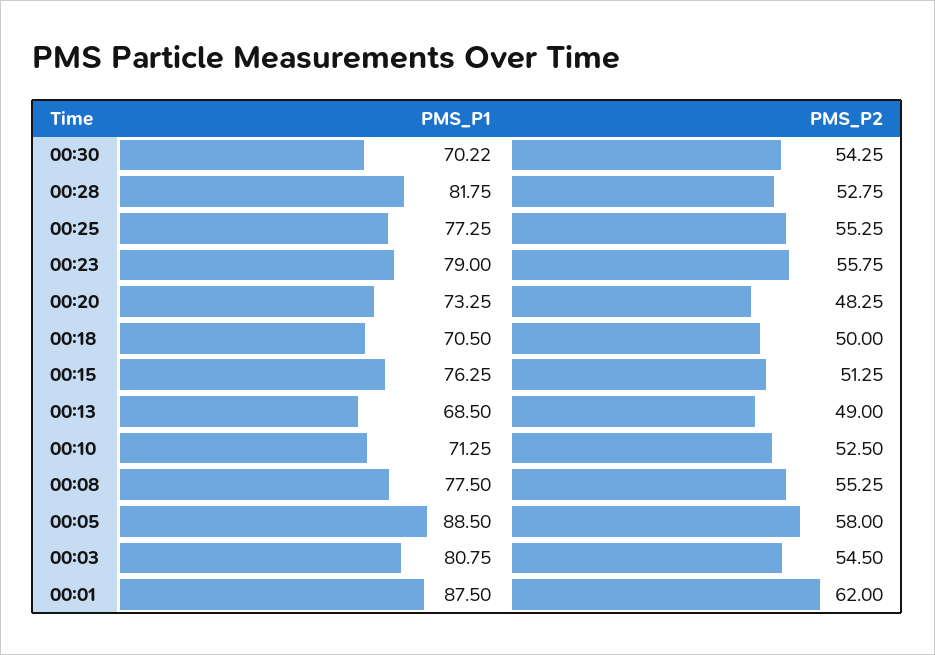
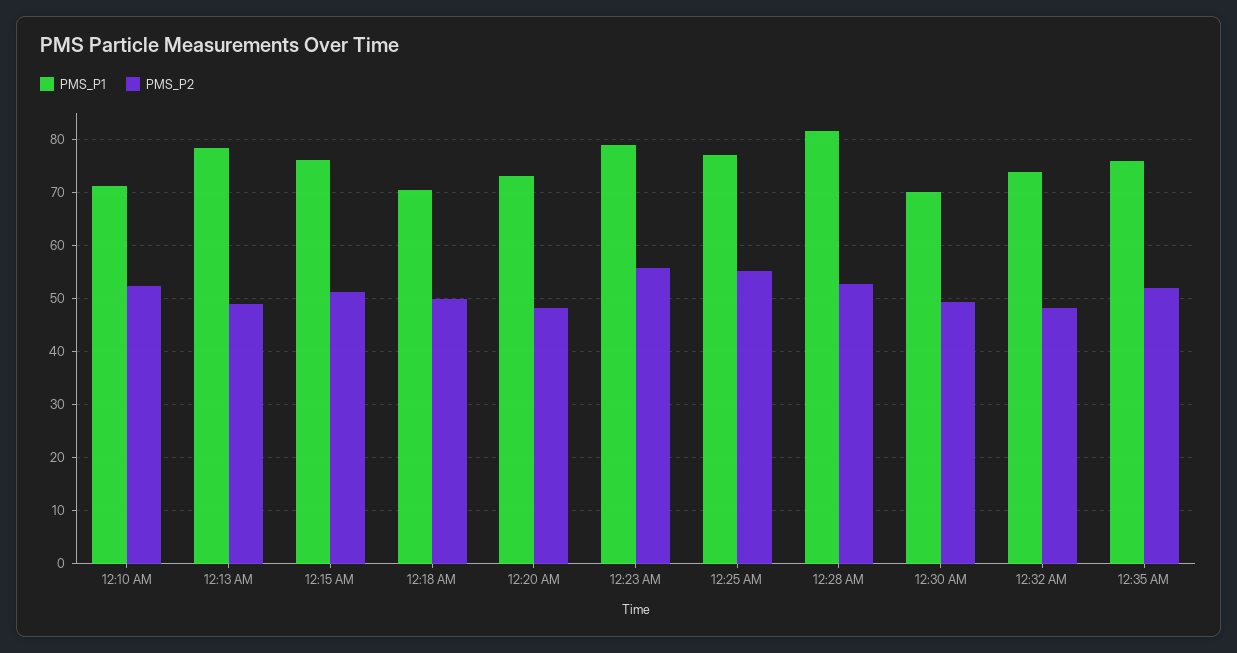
PMS_P2, 00:30: 54.25 -> 50
PMS_P1, 00:13: 68.5 -> 78
PMS_P1, 00:08: 77.5 -> none
PMS_P2, 00:08: 55.25 -> none
PMS_P1, 00:05: 88.5 -> none
PMS_P2, 00:05: 58 -> none
PMS_P1, 00:03: 80.75 -> none
PMS_P2, 00:03: 54.5 -> none
PMS_P1, 00:01: 87.5 -> none
PMS_P2, 00:01: 62 -> none
PMS_P1, 12:32 AM: none -> 74
PMS_P2, 12:32 AM: none -> 48
PMS_P1, 12:35 AM: none -> 76
PMS_P2, 12:35 AM: none -> 52

